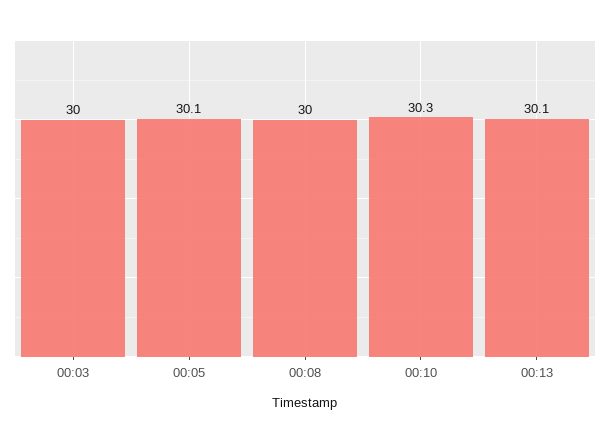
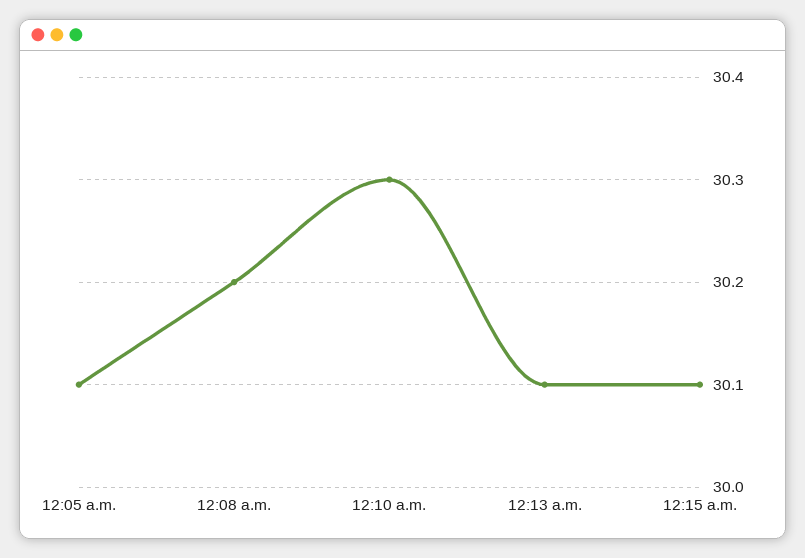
00:03: 30 -> none
00:08: 30 -> 30.2
12:15 a.m.: none -> 30.1

